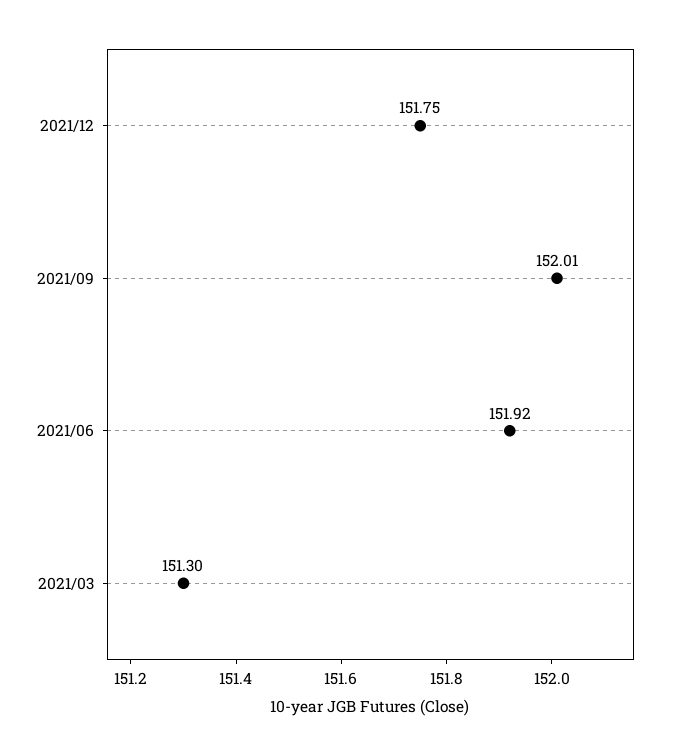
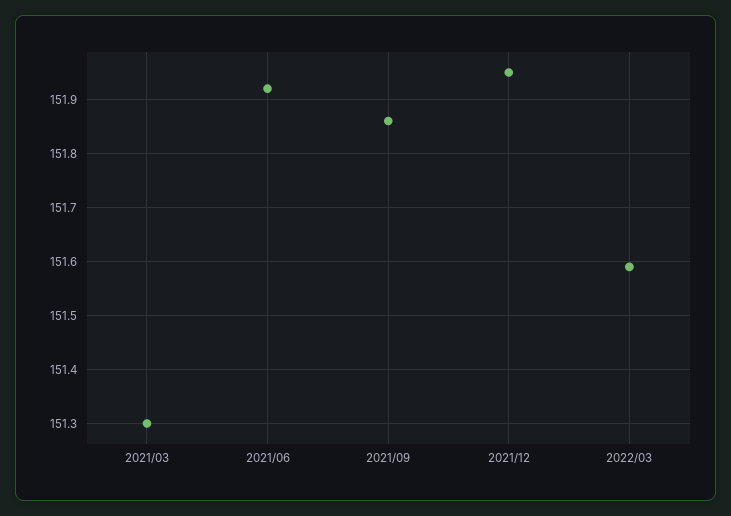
2021/12: 151.75 -> 151.95
2021/09: 152.01 -> 151.85
2022/03: none -> 151.6

